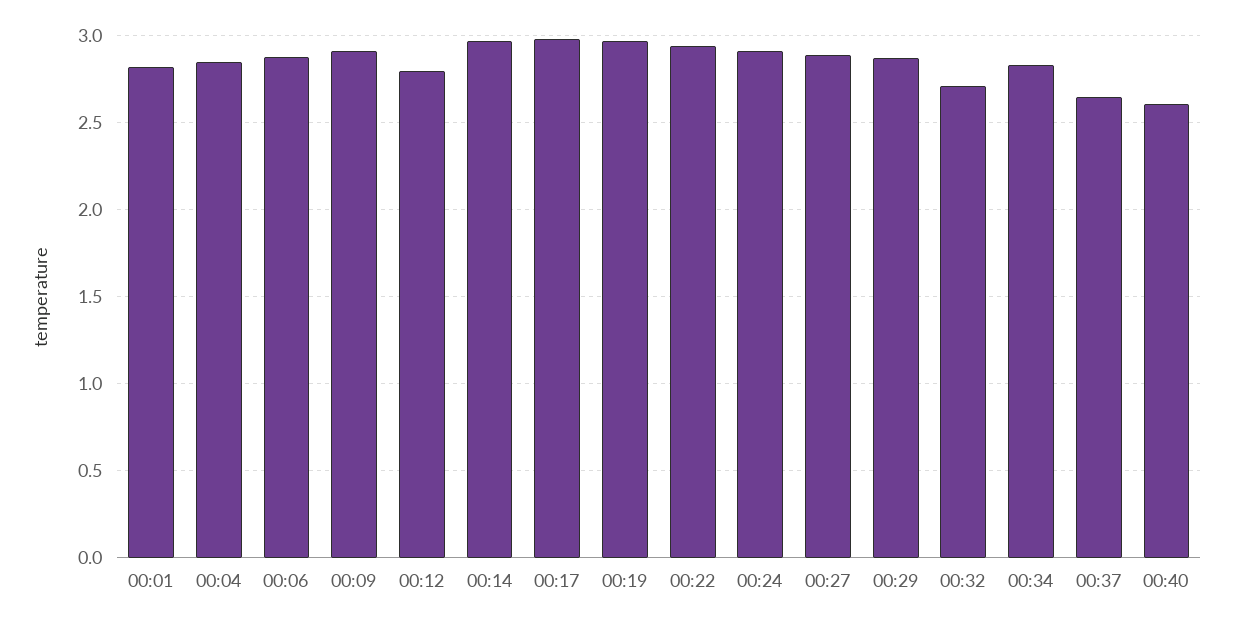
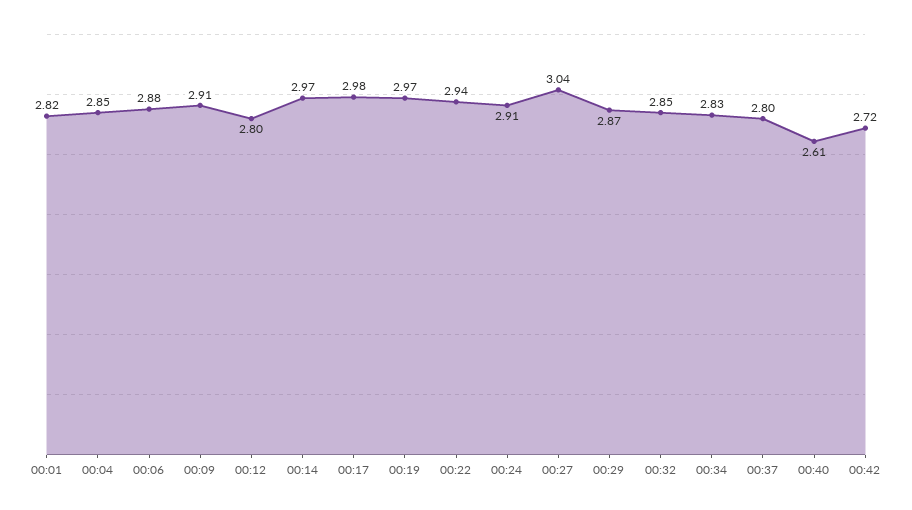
00:27: 2.9 -> 3.04
00:32: 2.7 -> 2.85
00:37: 2.65 -> 2.8
00:42: none -> 2.72

